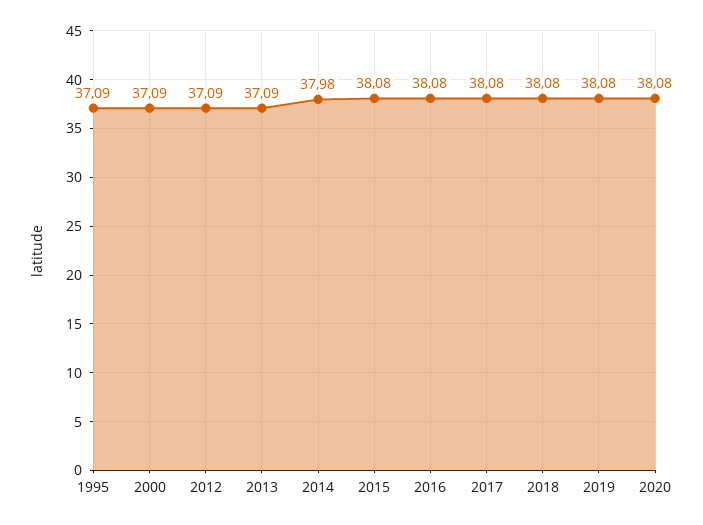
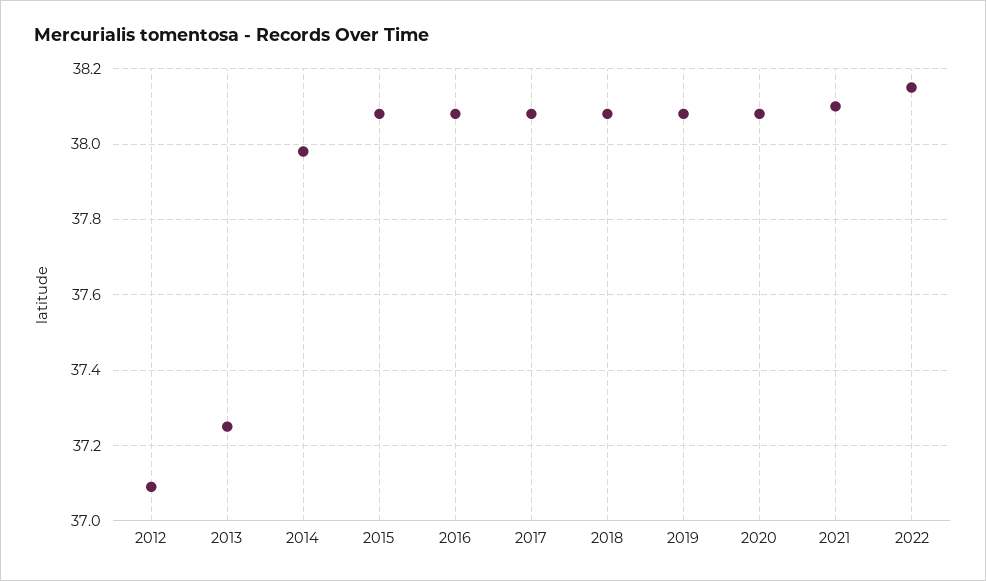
1995: 37.09 -> none
2000: 37.09 -> none
2013: 37.09 -> 37.25
2021: none -> 38.1
2022: none -> 38.15

